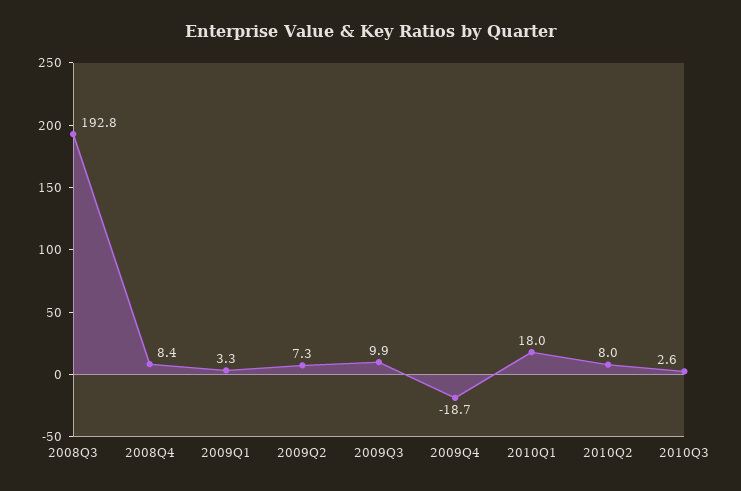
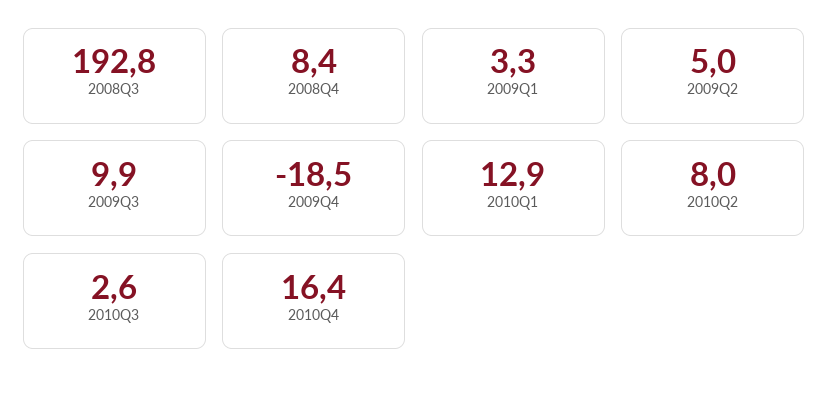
2009Q2: 7.3 -> 5
2009Q4: -18.7 -> -18.5
2010Q1: 18 -> 12.9
2010Q4: none -> 16.4

